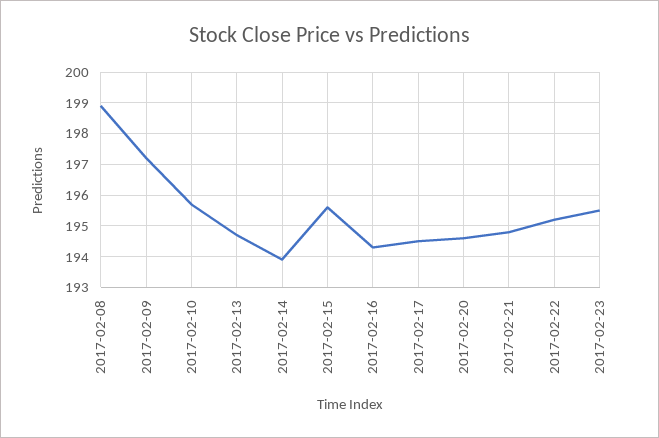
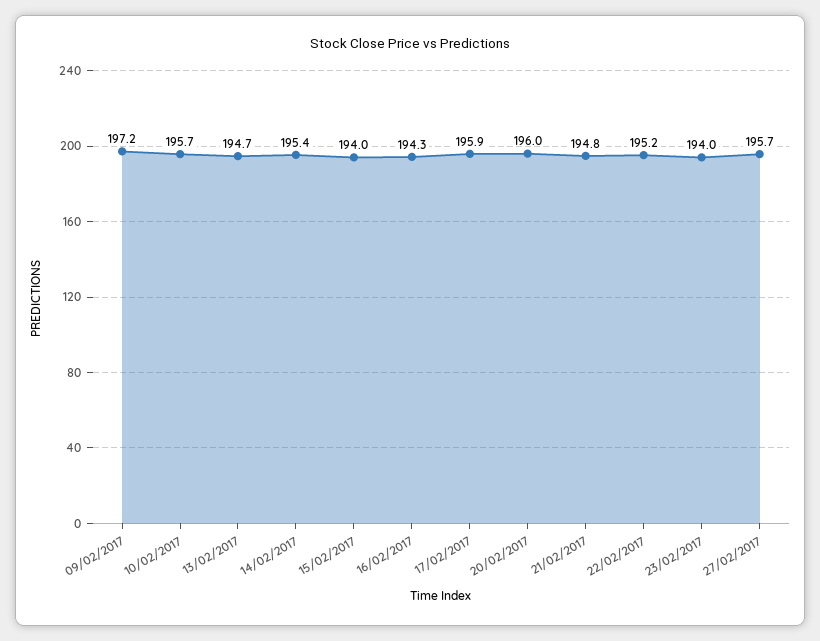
2017-02-08: 199 -> none
2017-02-14: 194 -> 195.4
2017-02-15: 195.5 -> 194
2017-02-17: 194.5 -> 195.9
2017-02-20: 194.5 -> 196
2017-02-23: 195.5 -> 194
27/02/2017: none -> 195.7

